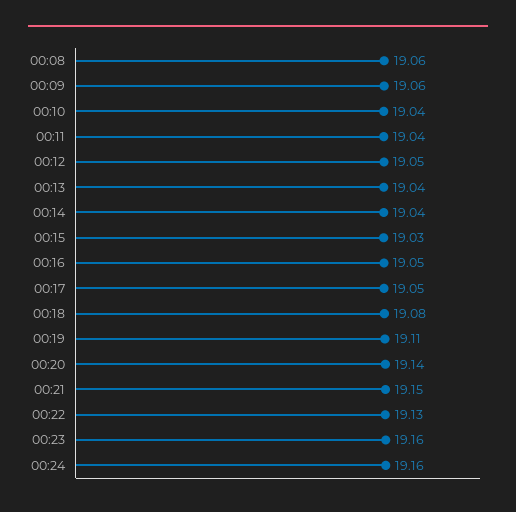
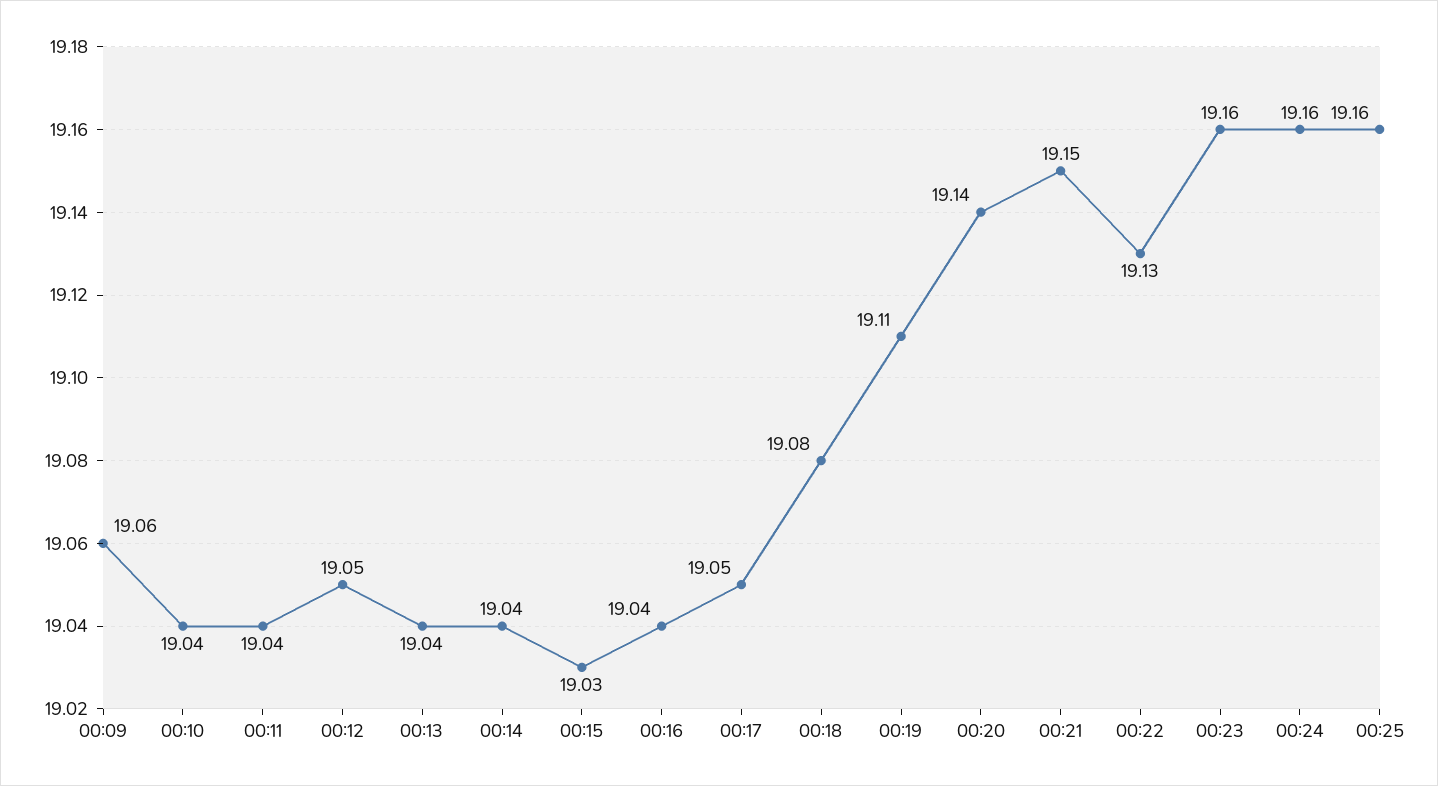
00:08: 19.06 -> none
00:16: 19.05 -> 19.04
00:25: none -> 19.16

